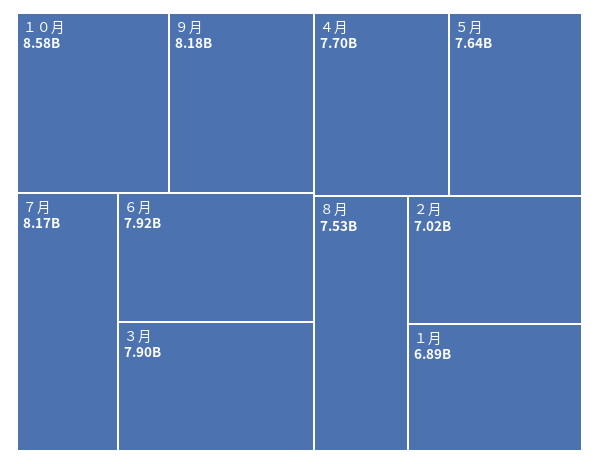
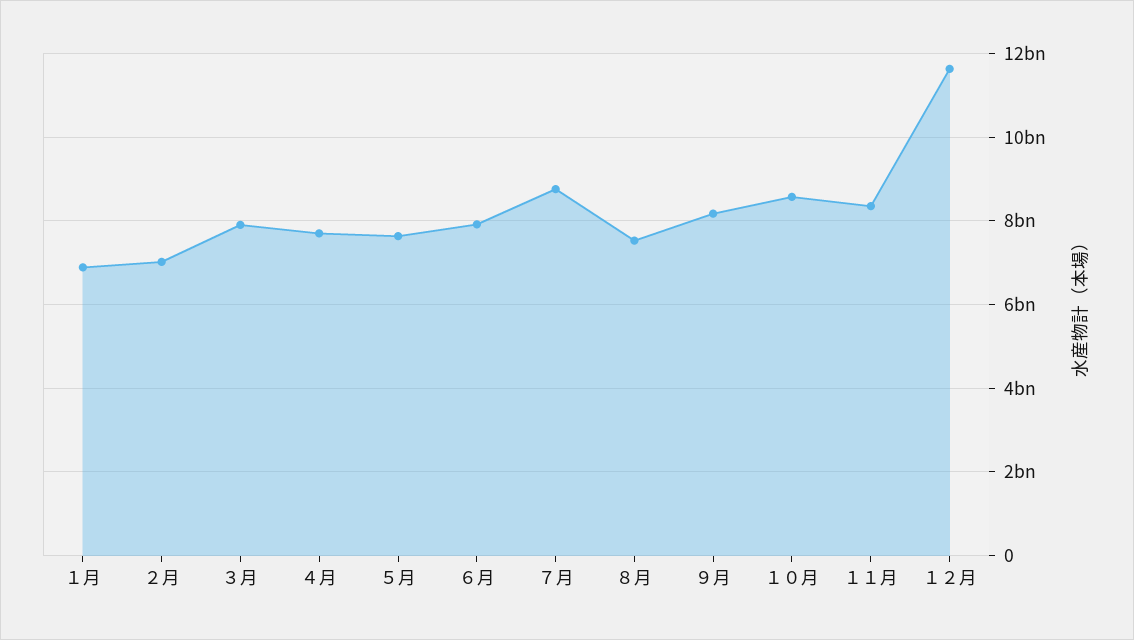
７月: 8170000000 -> 8800000000
１１月: none -> 8400000000
１２月: none -> 11600000000

